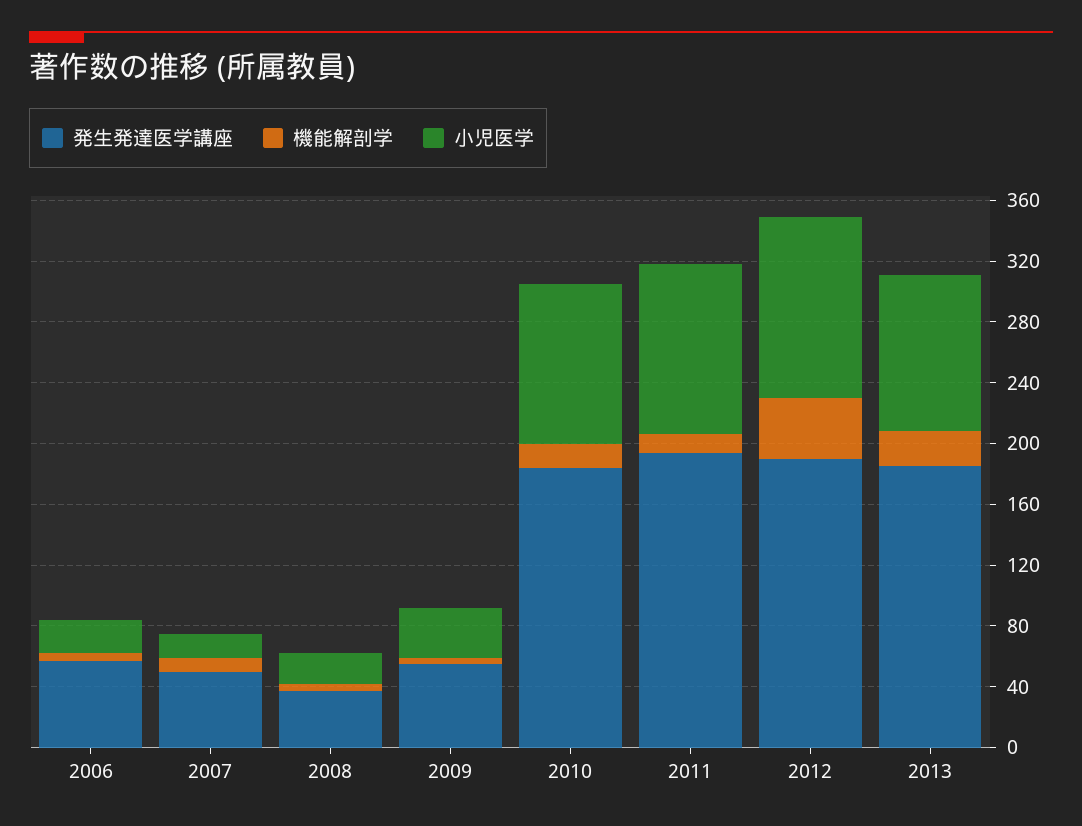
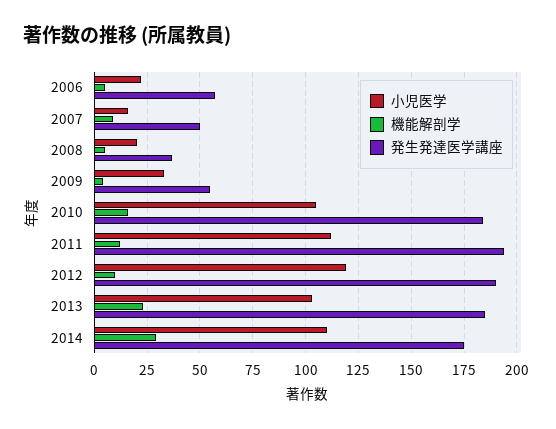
機能解剖学, 2012: 40 -> 10
小児医学, 2014: none -> 110
機能解剖学, 2014: none -> 30
発生発達医学講座, 2014: none -> 175

